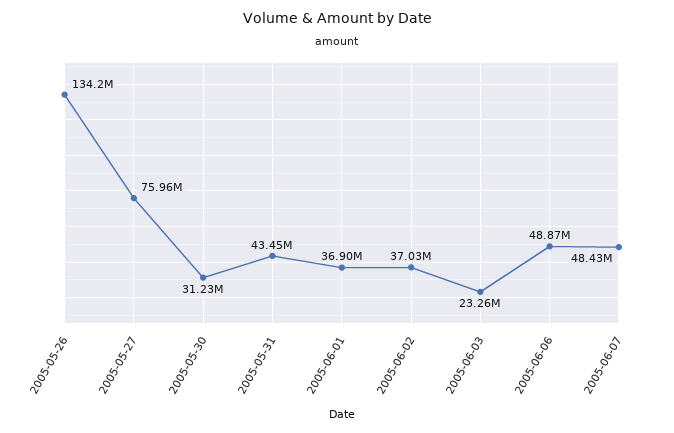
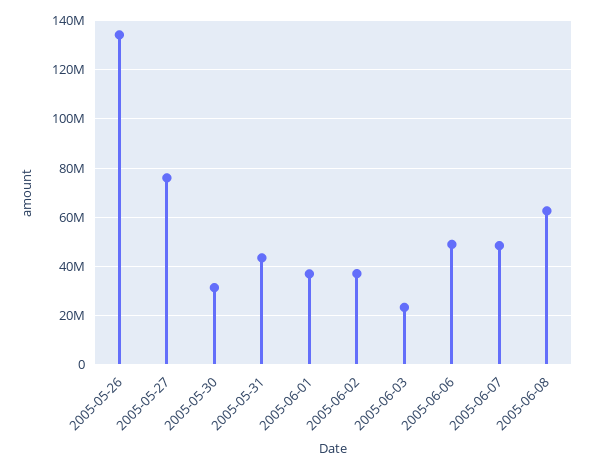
2005-06-08: none -> 62500000

